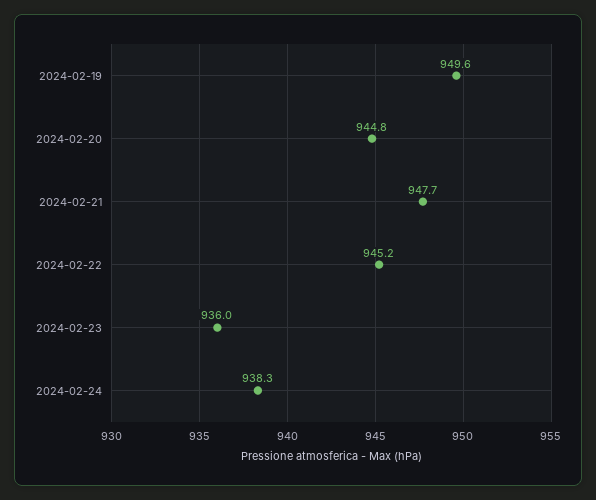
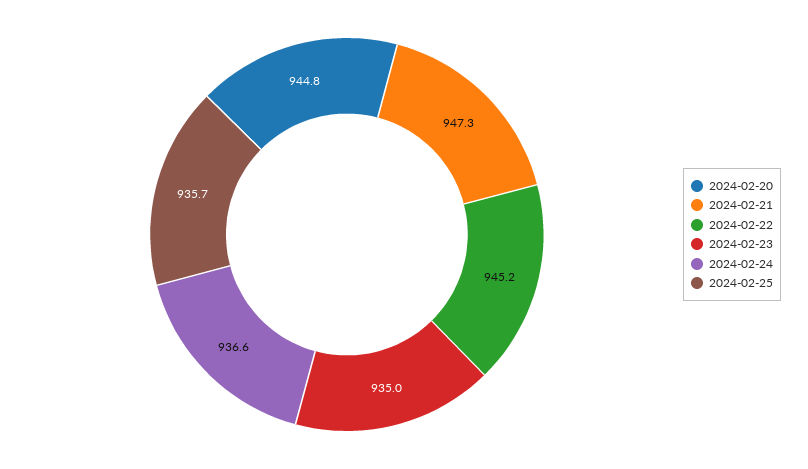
2024-02-19: 949.6 -> none
2024-02-21: 947.7 -> 947.3
2024-02-23: 936 -> 935
2024-02-24: 938.3 -> 936.6
2024-02-25: none -> 935.7

